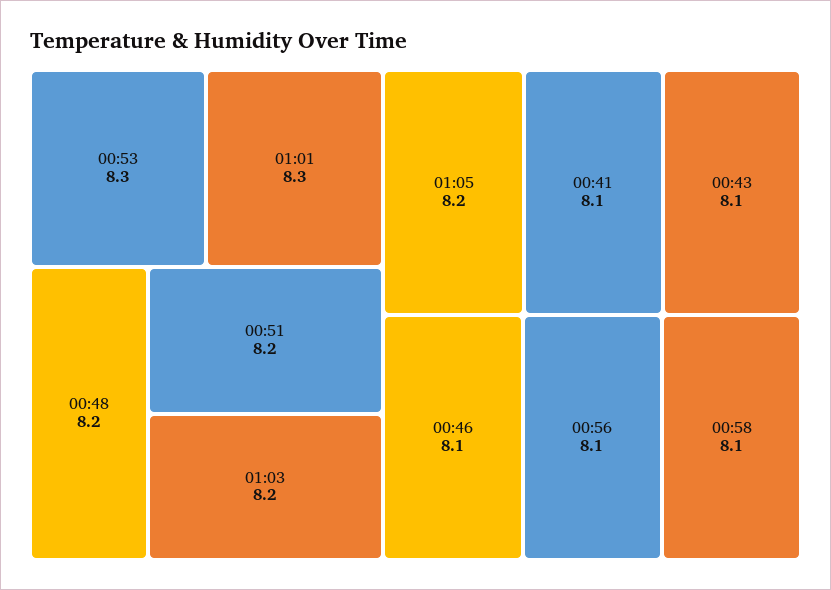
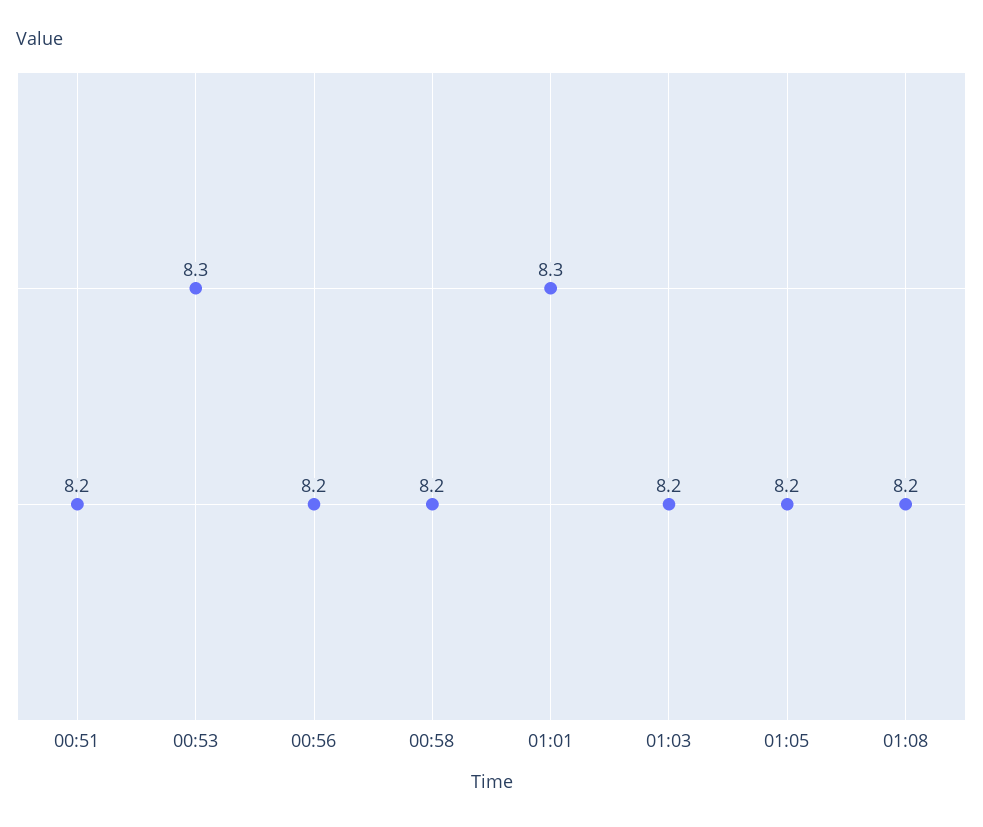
00:48: 8.2 -> none
00:41: 8.1 -> none
00:43: 8.1 -> none
00:46: 8.1 -> none
00:56: 8.1 -> 8.2
00:58: 8.1 -> 8.2
01:08: none -> 8.2

